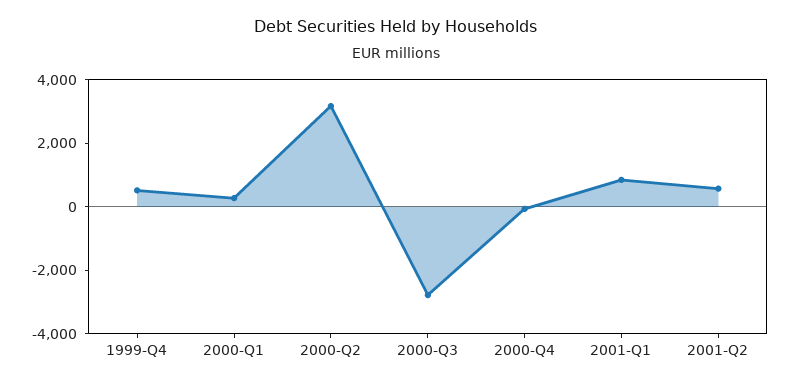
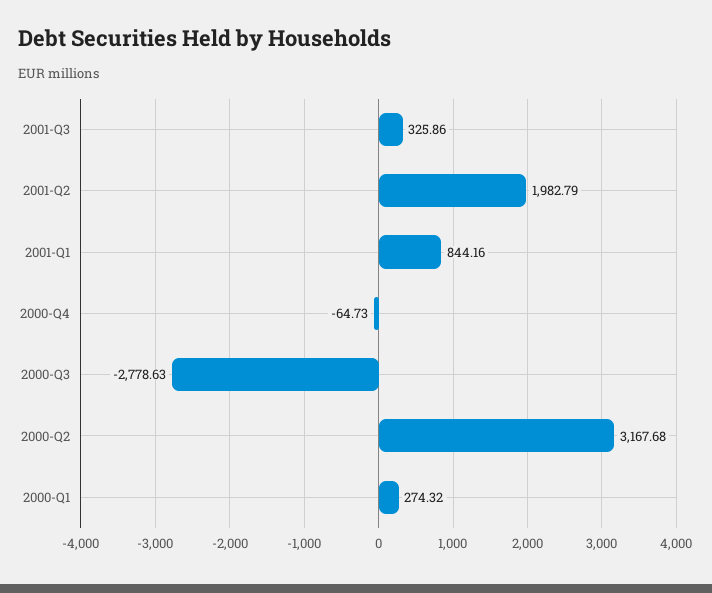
1999-Q4: 500 -> none
2001-Q2: 500 -> 1982.79
2001-Q3: none -> 325.86

